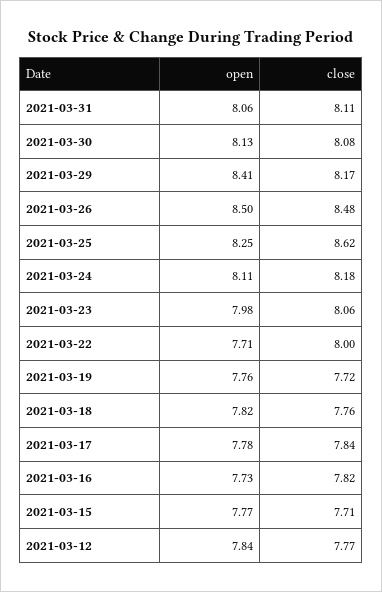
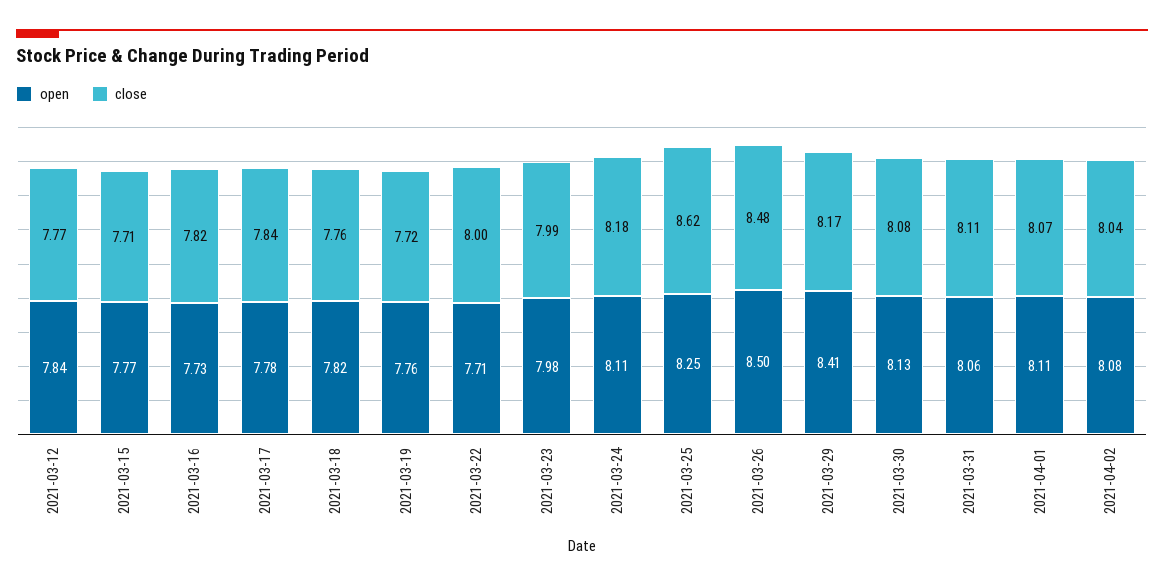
close, 2021-03-23: 8.06 -> 7.99
open, 2021-04-01: none -> 8.11
close, 2021-04-01: none -> 8.07
open, 2021-04-02: none -> 8.08
close, 2021-04-02: none -> 8.04

